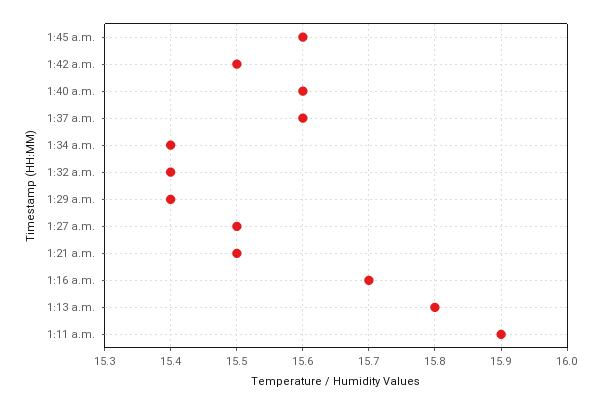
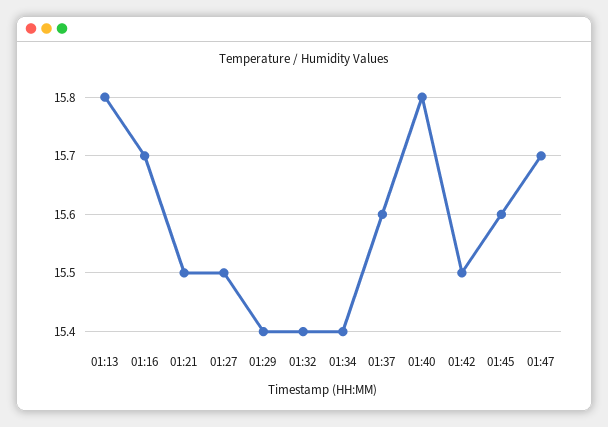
1:40 a.m.: 15.6 -> 15.8
1:11 a.m.: 15.9 -> none
01:47: none -> 15.7

